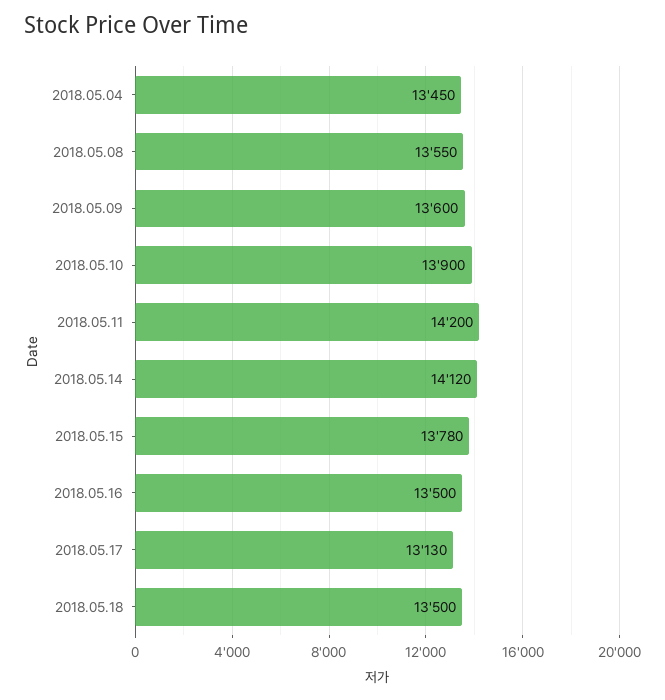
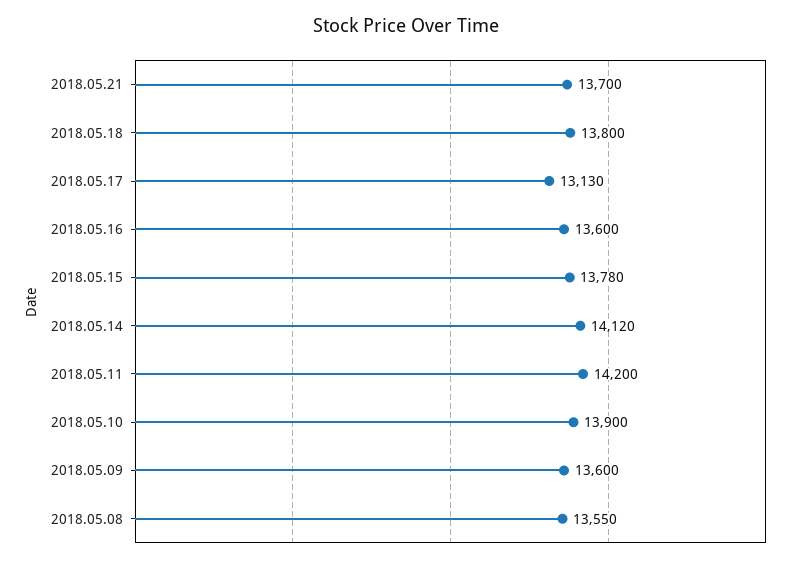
2018.05.04: 13450 -> none
2018.05.16: 13500 -> 13600
2018.05.18: 13500 -> 13800
2018.05.21: none -> 13700

